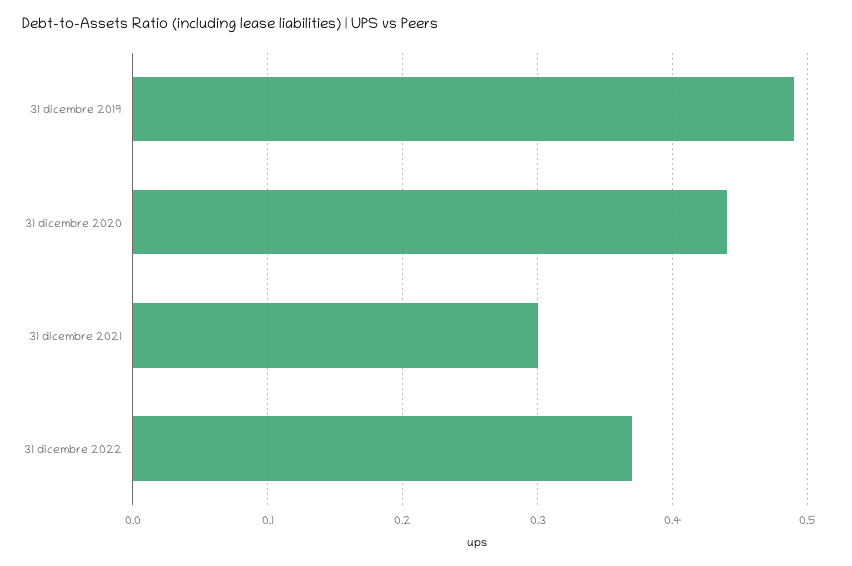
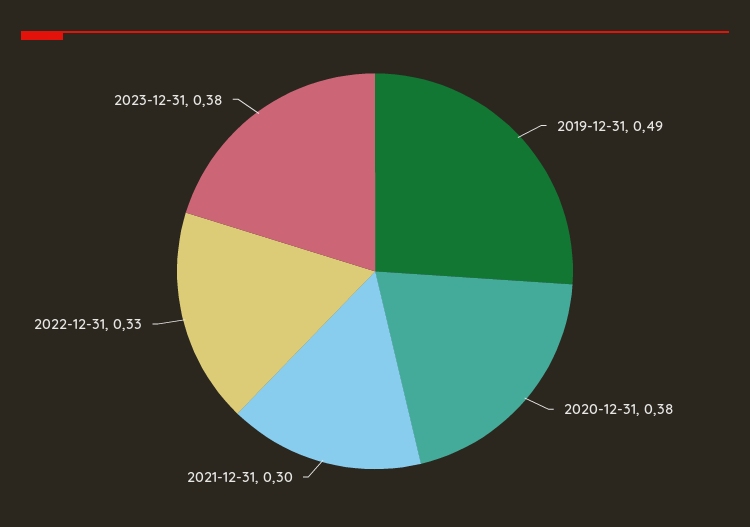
31 dicembre 2020: 0.44 -> 0.38
31 dicembre 2022: 0.37 -> 0.33
2023-12-31: none -> 0.38

